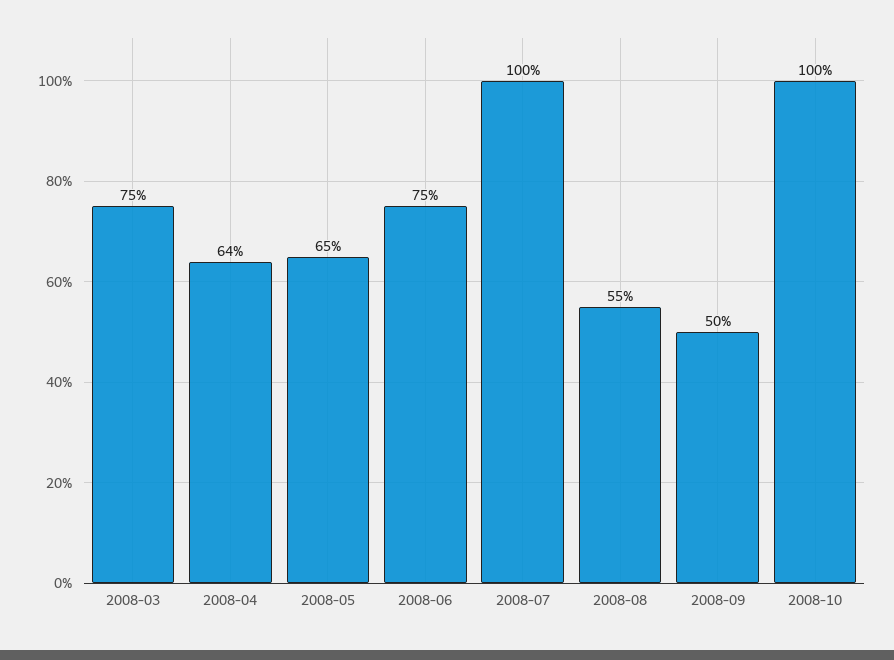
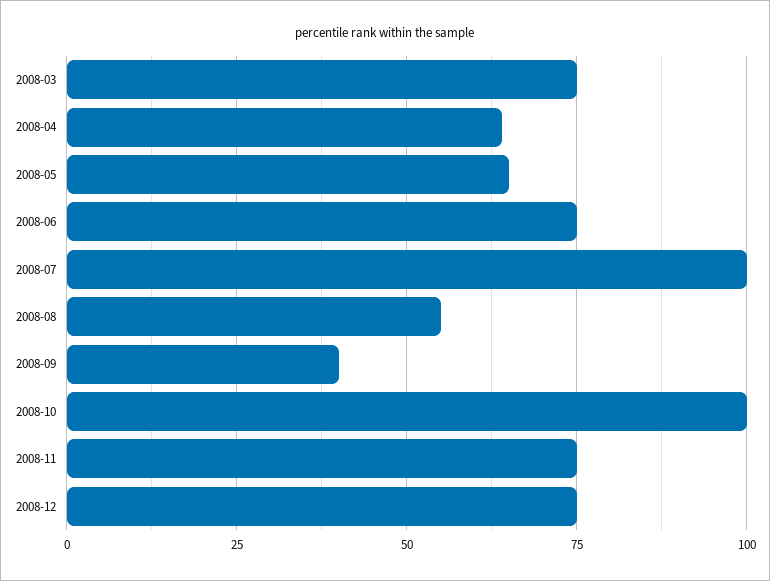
2008-09: 50 -> 40
2008-11: none -> 75
2008-12: none -> 75

